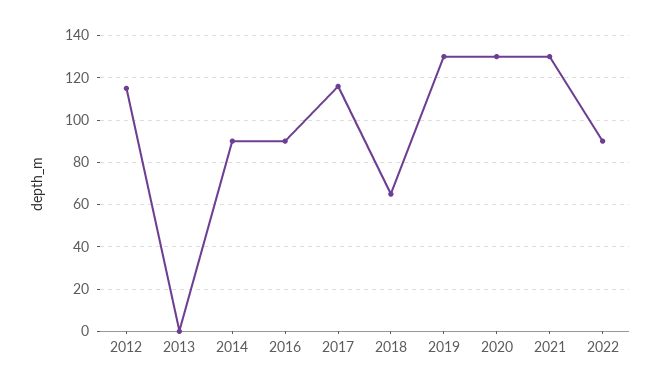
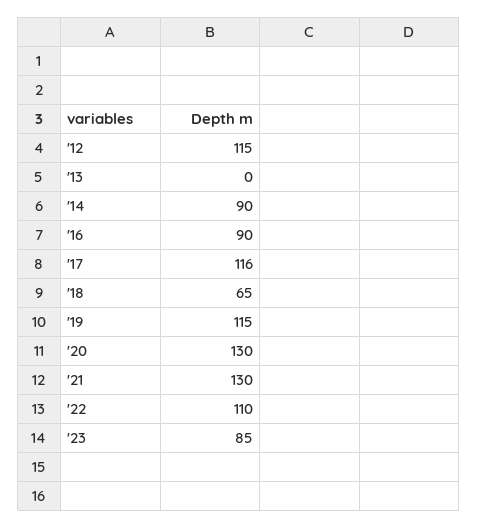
2019: 130 -> 115
2022: 90 -> 110
'23: none -> 85

